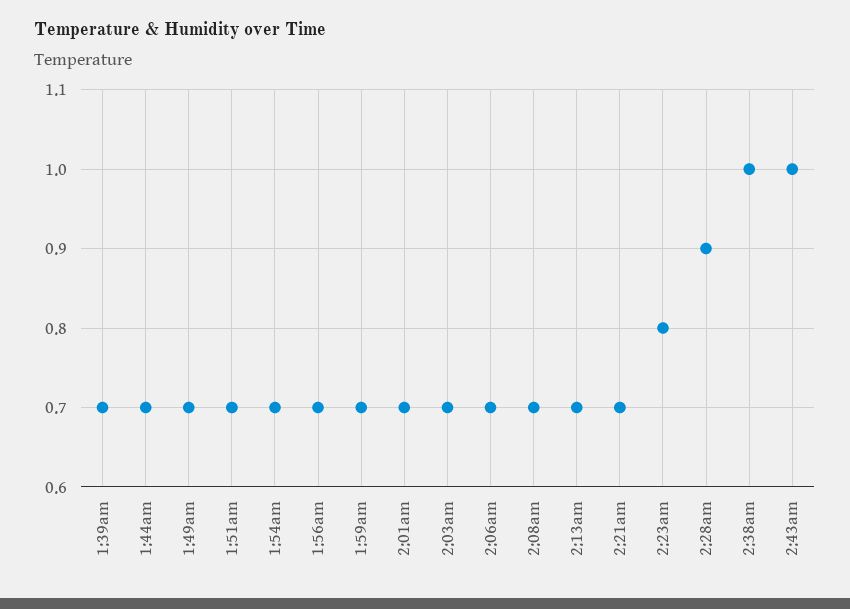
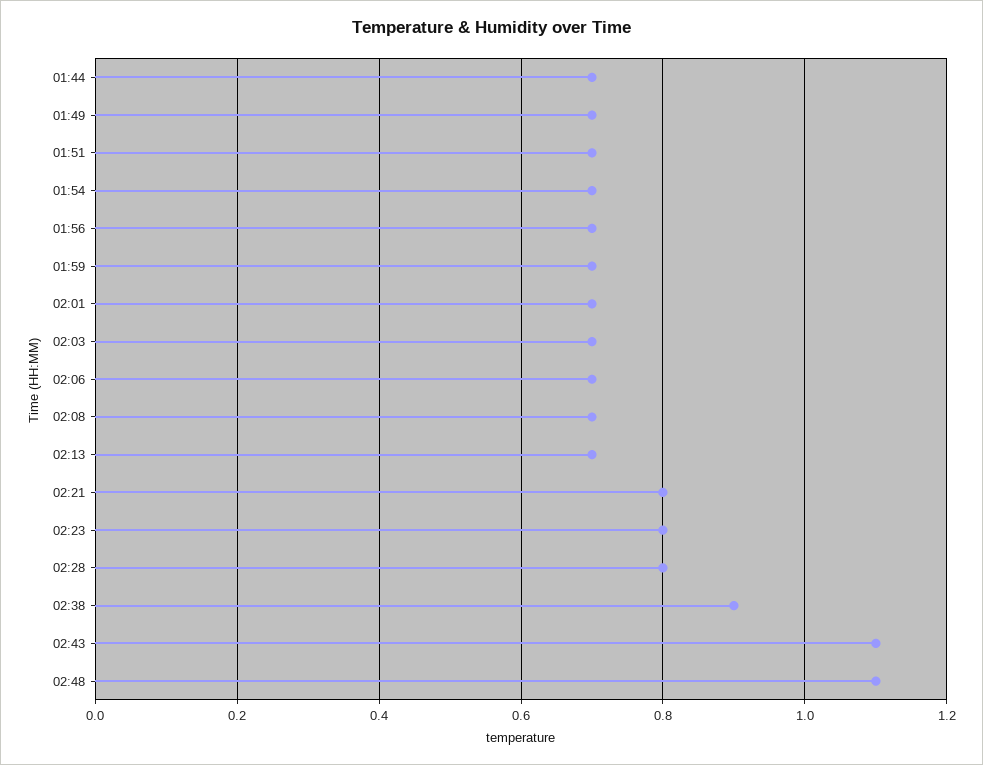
1:39am: 0.7 -> none
2:21am: 0.7 -> 0.8
2:28am: 0.9 -> 0.8
2:38am: 1 -> 0.9
2:43am: 1 -> 1.1
02:48: none -> 1.1

